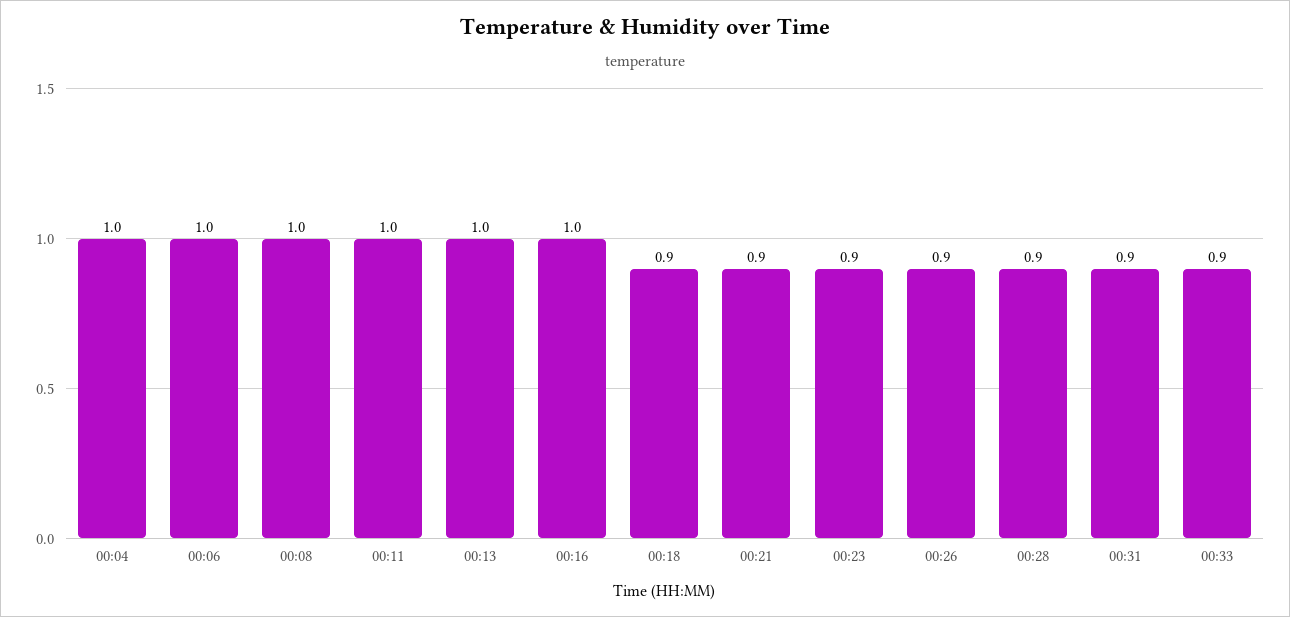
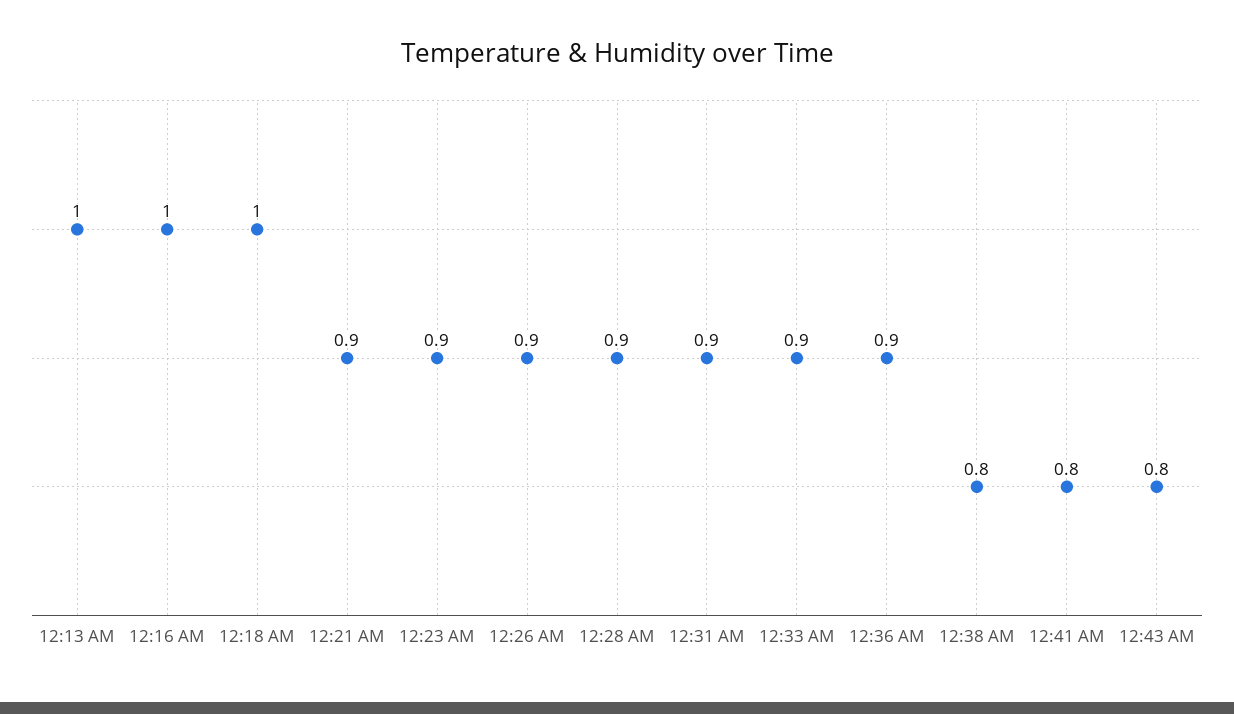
00:04: 1 -> none
00:06: 1 -> none
00:08: 1 -> none
00:11: 1 -> none
00:18: 0.9 -> 1
12:36 AM: none -> 0.9
12:38 AM: none -> 0.8
12:41 AM: none -> 0.8
12:43 AM: none -> 0.8

